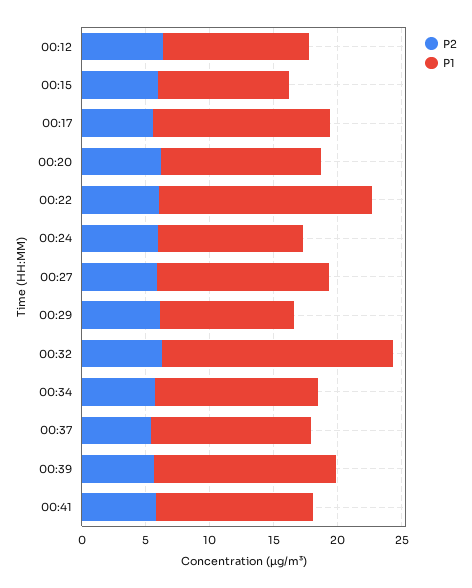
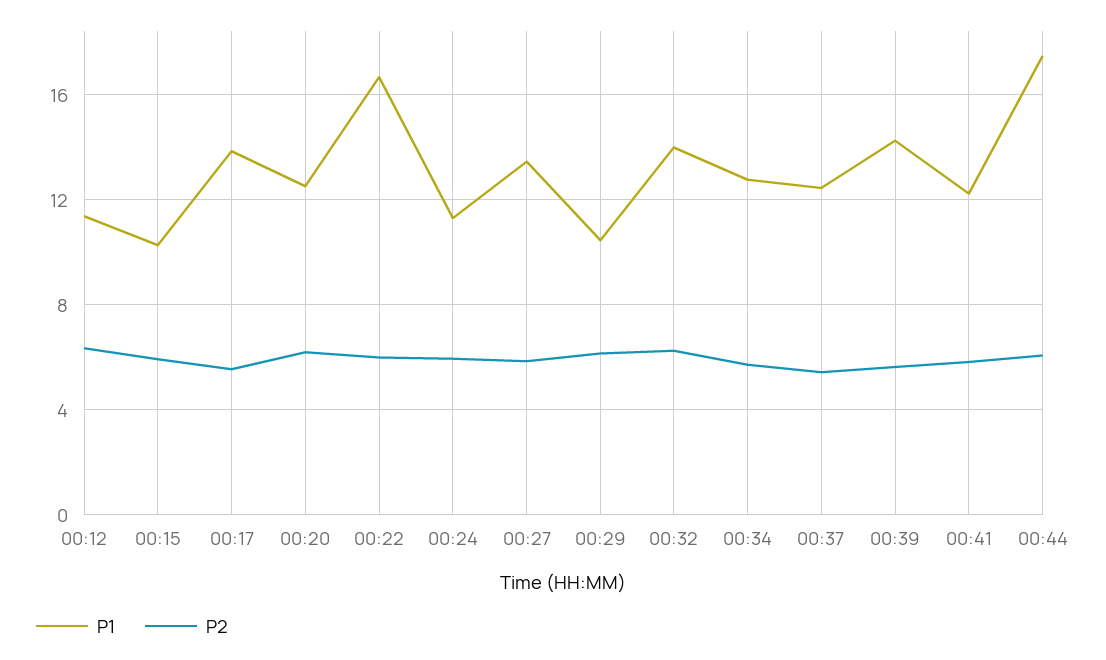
P1, 00:32: 18 -> 14
P1, 00:44: none -> 17.5
P2, 00:44: none -> 6

